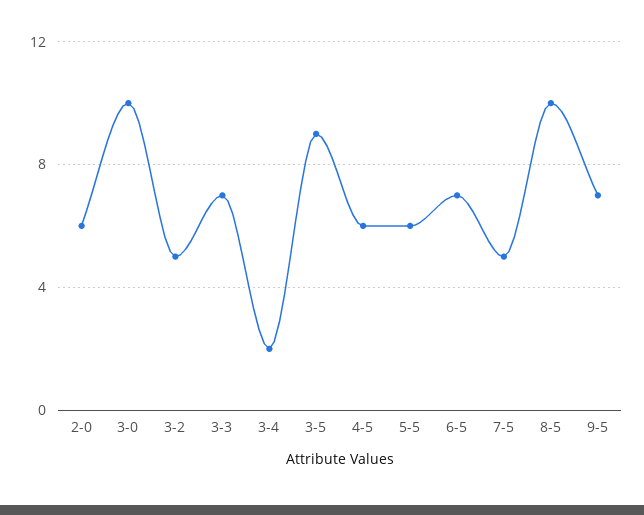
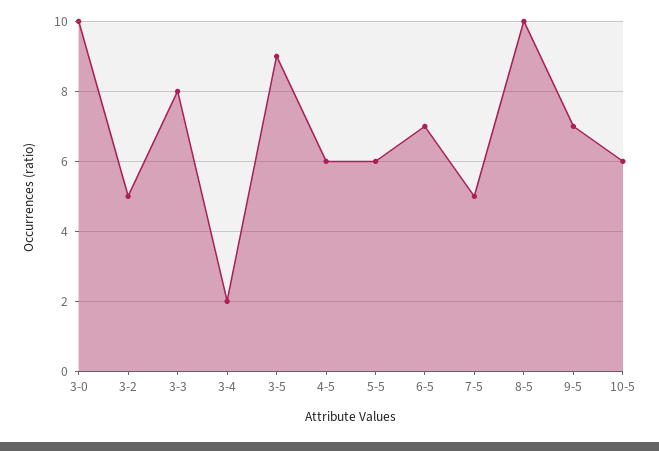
2-0: 6 -> none
3-3: 7 -> 8
10-5: none -> 6

